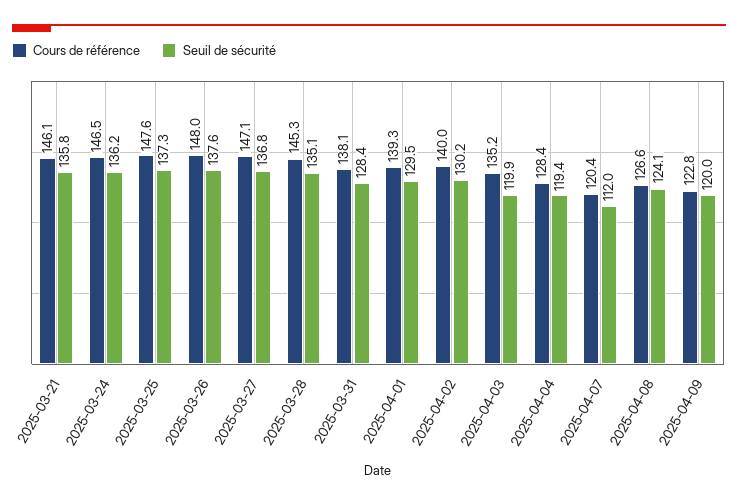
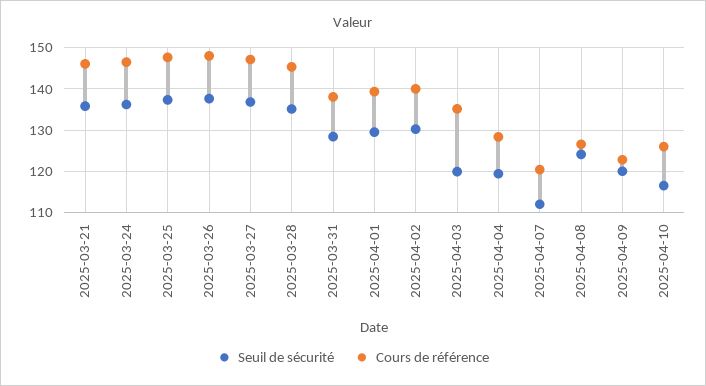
Seuil de sécurité, 2025-04-10: none -> 116
Cours de référence, 2025-04-10: none -> 126

